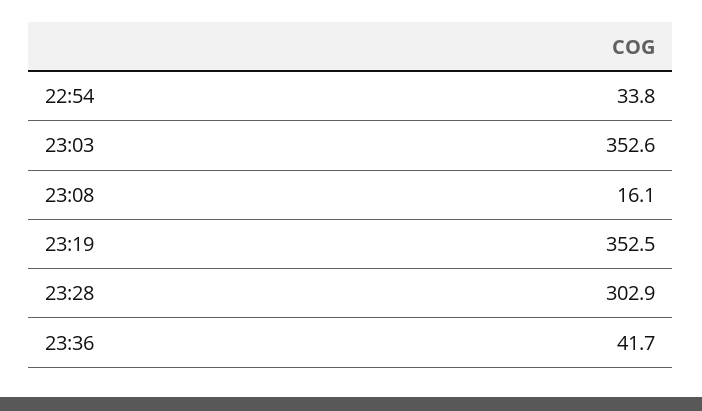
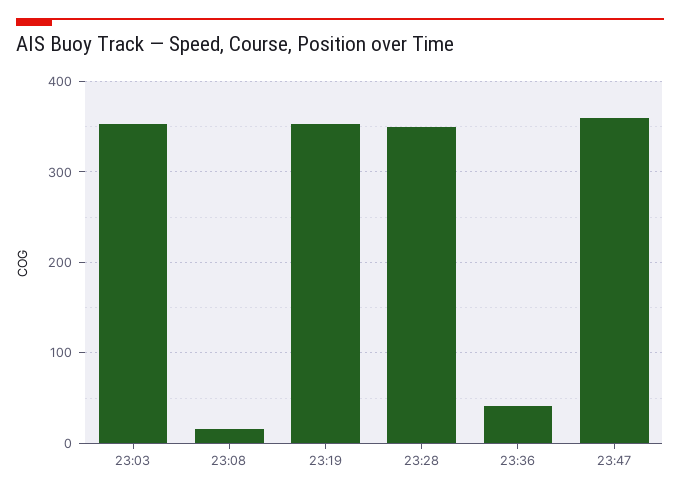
22:54: 33.8 -> none
23:28: 302.9 -> 350
23:47: none -> 360

